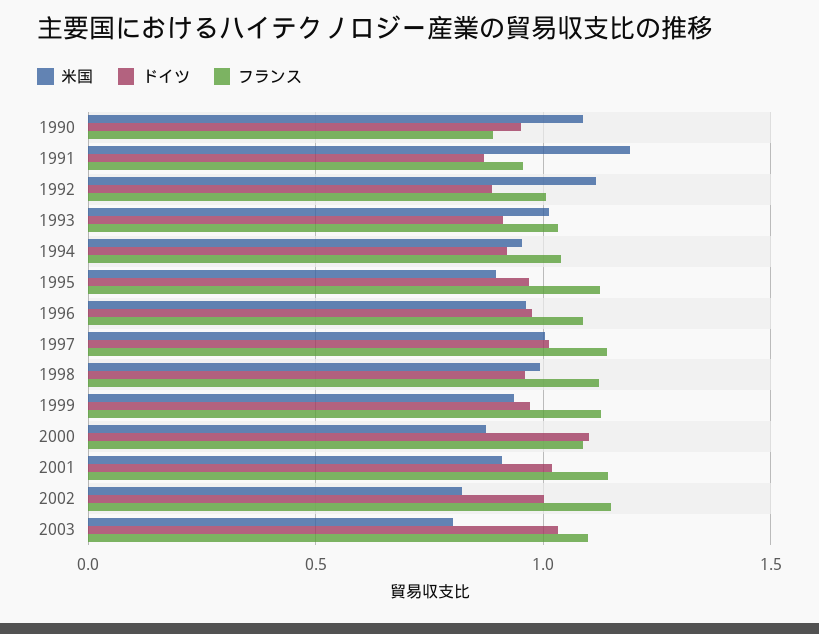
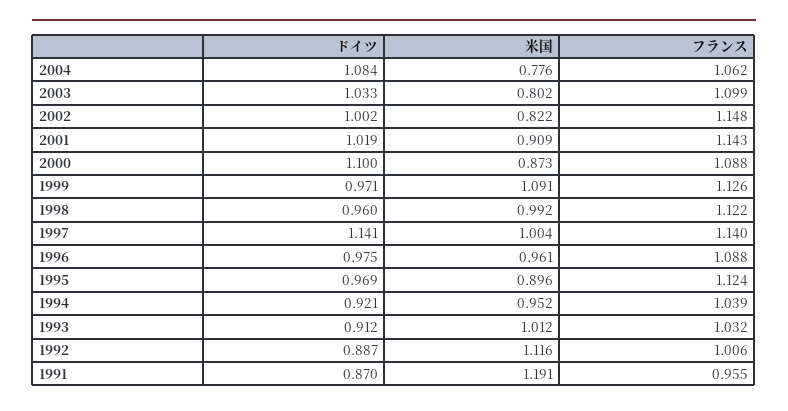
米国, 1990: 1.1 -> none
ドイツ, 1990: 0.95 -> none
フランス, 1990: 0.9 -> none
ドイツ, 1997: 1 -> 1.141
米国, 1999: 0.95 -> 1.091
ドイツ, 2004: none -> 1.084
米国, 2004: none -> 0.776
フランス, 2004: none -> 1.062

